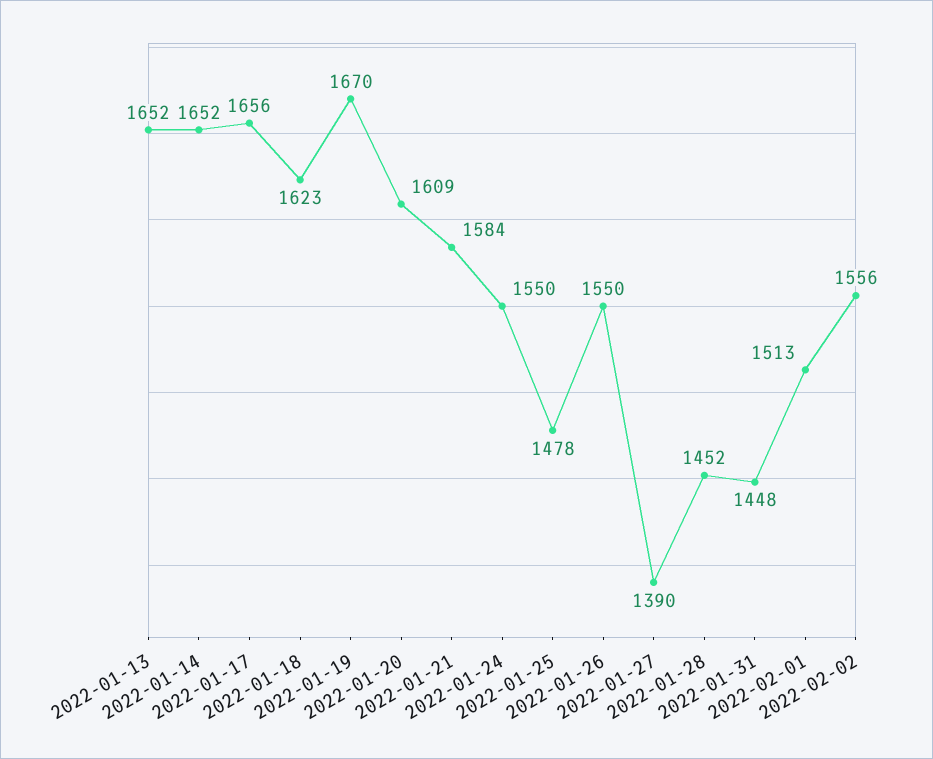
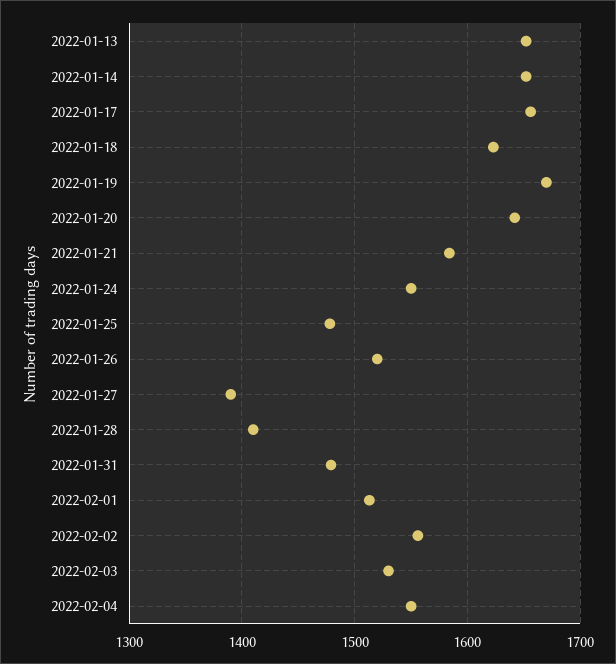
2022-01-20: 1609 -> 1640
2022-01-26: 1550 -> 1520
2022-01-28: 1452 -> 1410
2022-01-31: 1448 -> 1480
2022-02-03: none -> 1530
2022-02-04: none -> 1550

